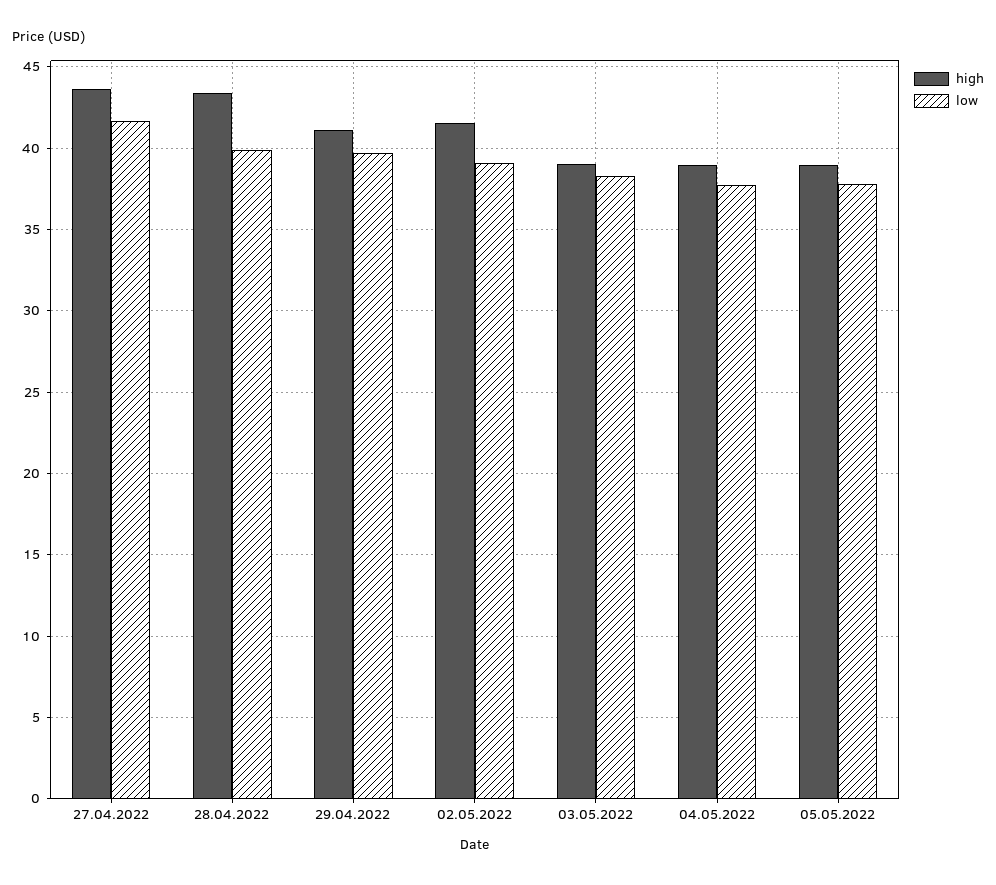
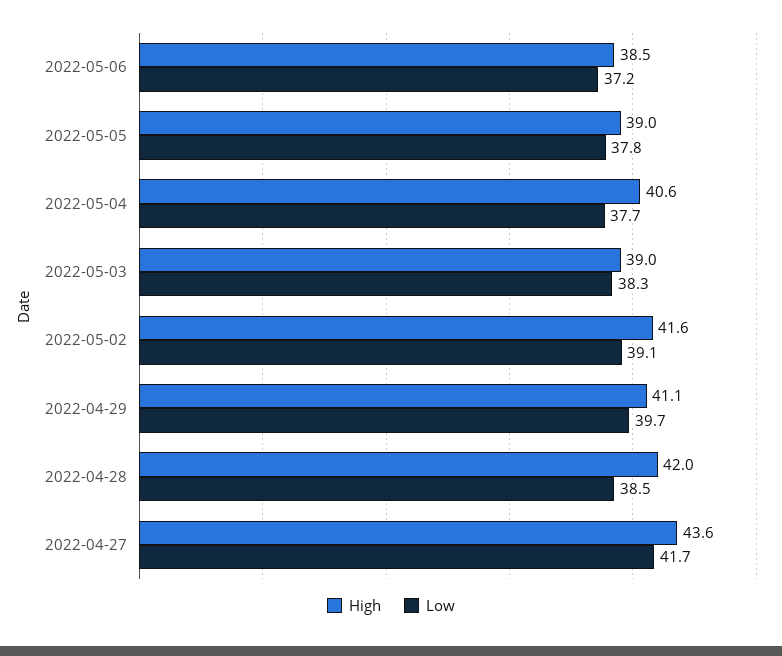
high, 28.04.2022: 43.5 -> 42
low, 28.04.2022: 40 -> 38.5
high, 04.05.2022: 39 -> 40.6
high, 2022-05-06: none -> 38.5
low, 2022-05-06: none -> 37.2

